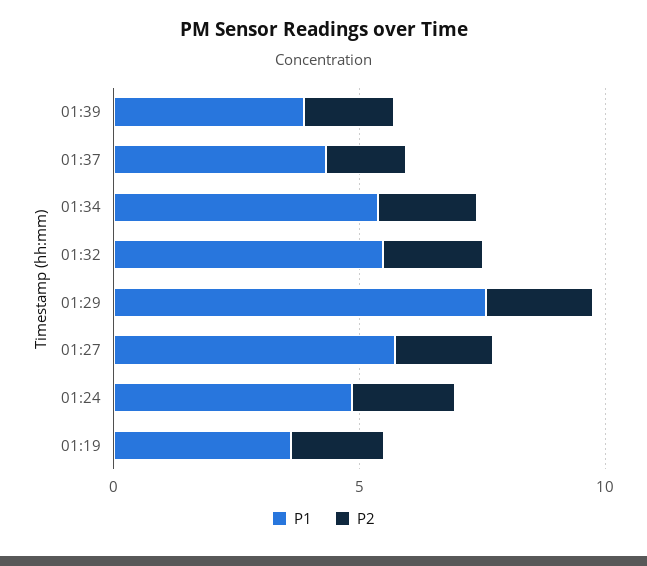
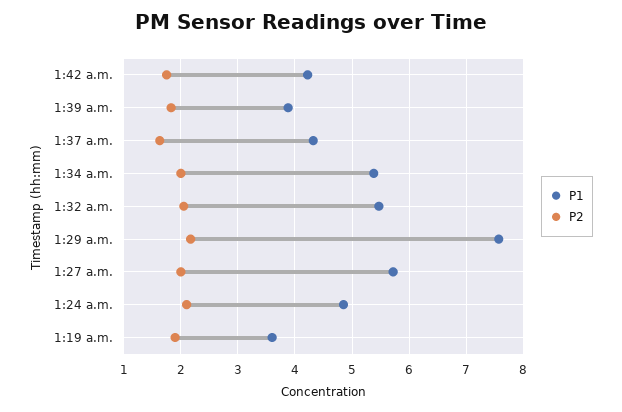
P1, 1:42 a.m.: none -> 4.2
P2, 1:42 a.m.: none -> 1.8

